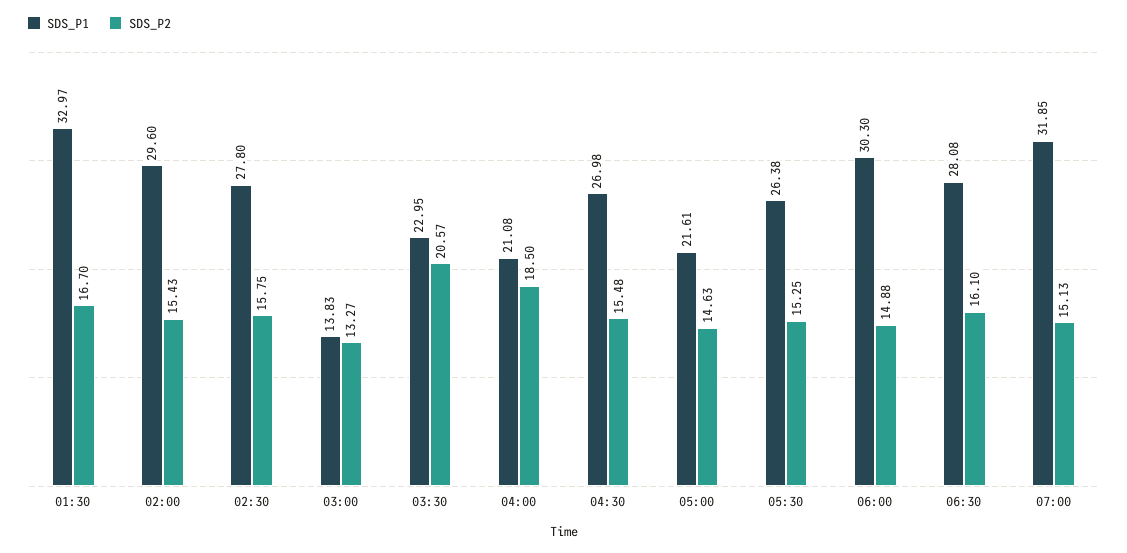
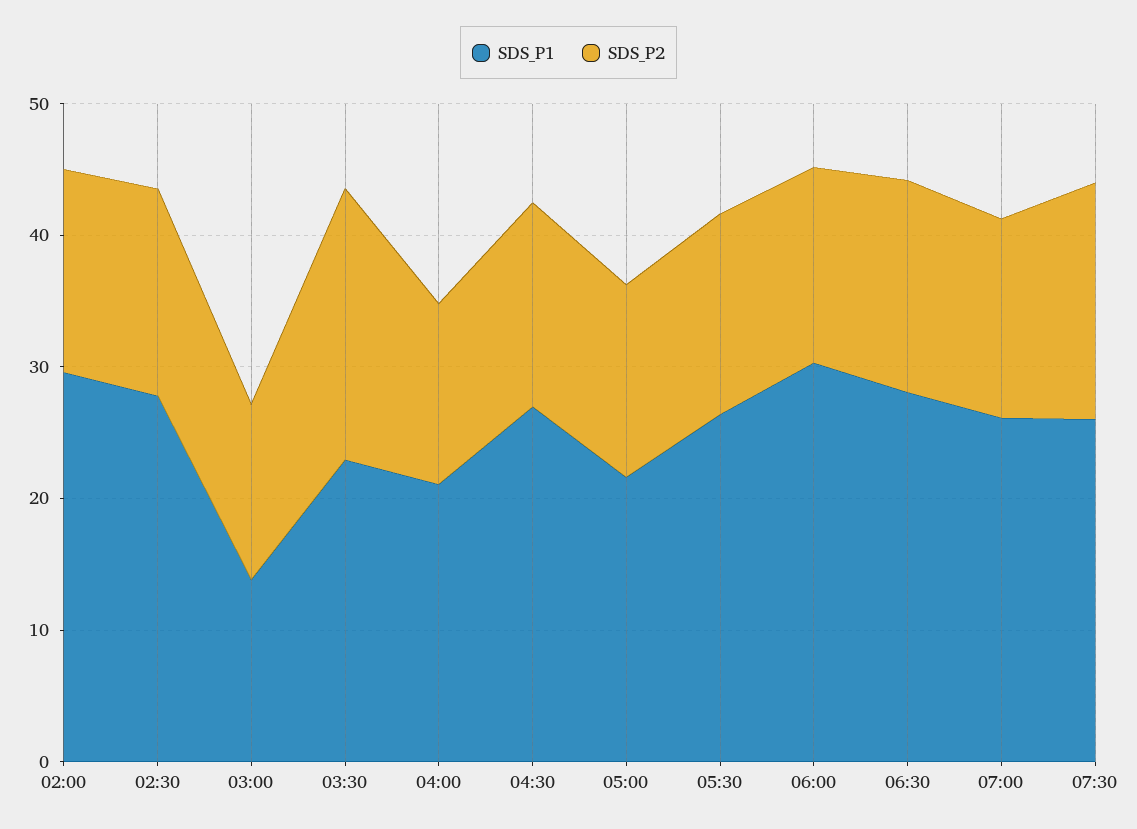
SDS_P1, 01:30: 32.97 -> none
SDS_P2, 01:30: 16.7 -> none
SDS_P2, 04:00: 18.5 -> 14
SDS_P1, 07:00: 31.85 -> 26
SDS_P1, 07:30: none -> 26
SDS_P2, 07:30: none -> 18

